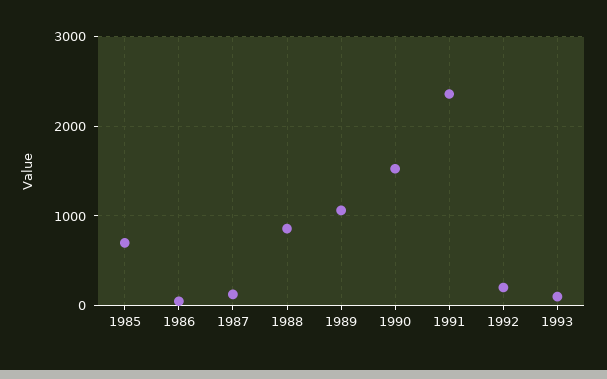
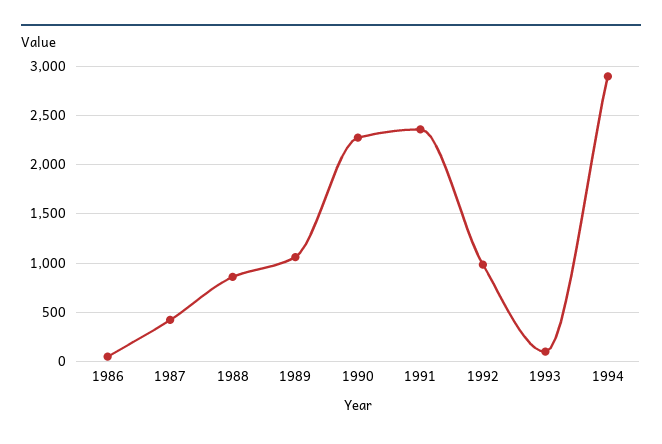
1985: 700 -> none
1987: 100 -> 400
1990: 1500 -> 2300
1992: 200 -> 1000
1994: none -> 2900

